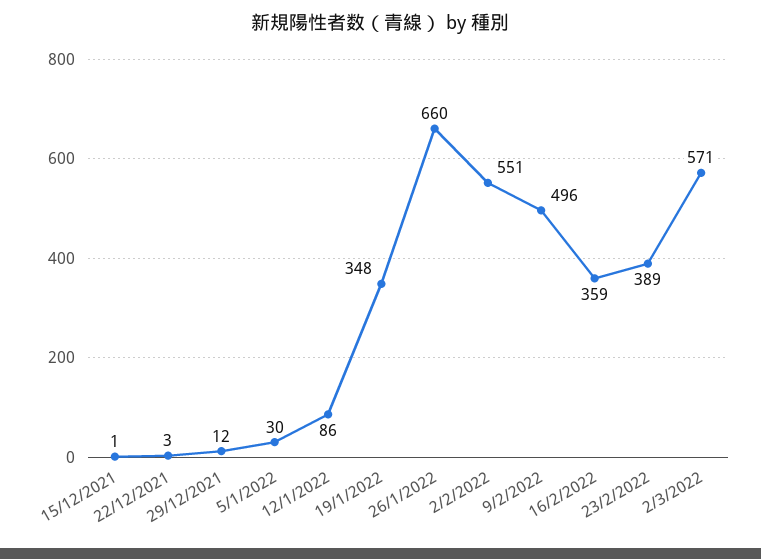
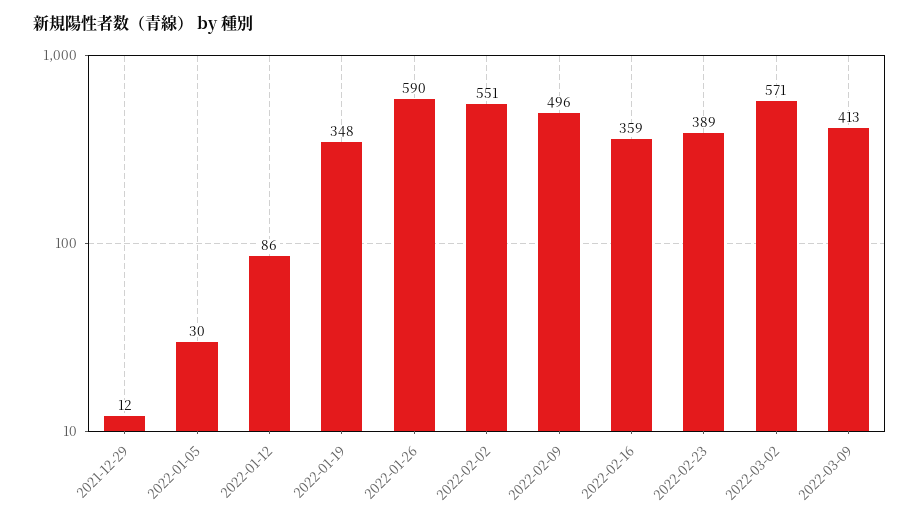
15/12/2021: 1 -> none
22/12/2021: 3 -> none
26/1/2022: 660 -> 590
2022-03-09: none -> 413

